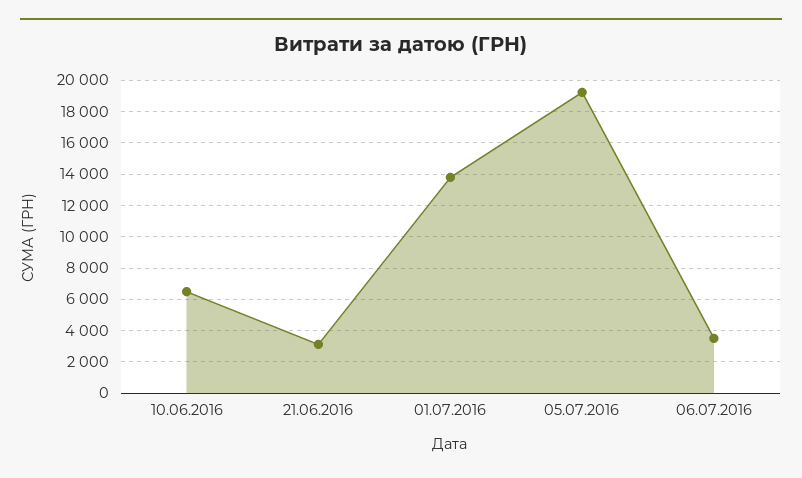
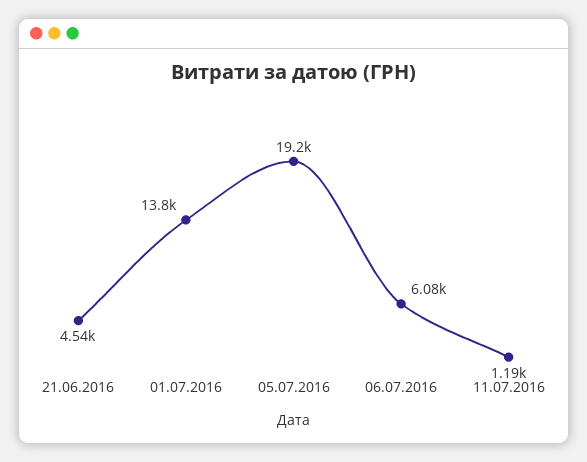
10.06.2016: 6500 -> none
21.06.2016: 3000 -> 4540
06.07.2016: 3500 -> 6080
11.07.2016: none -> 1190

